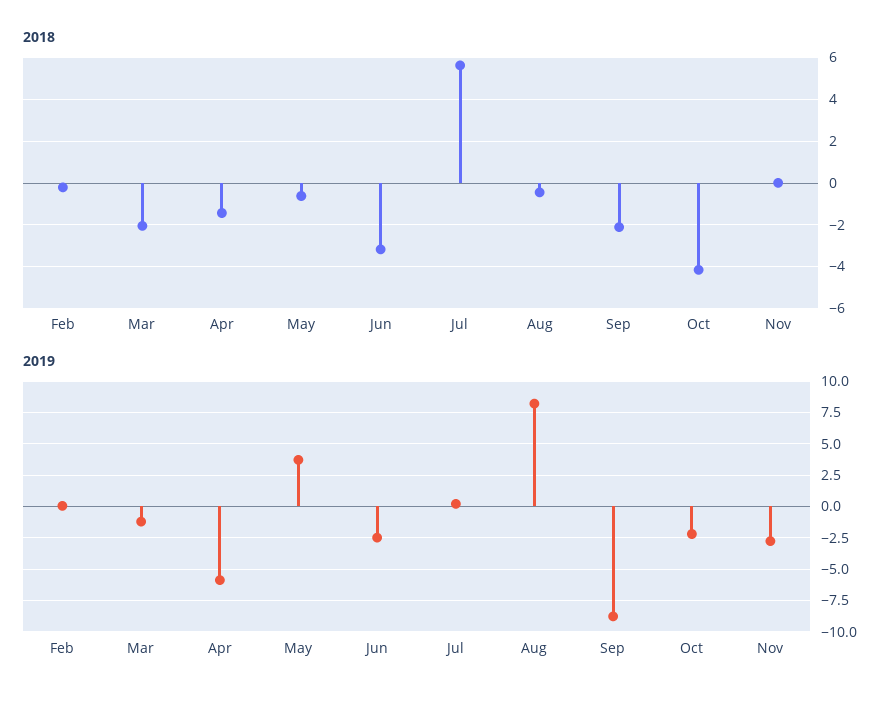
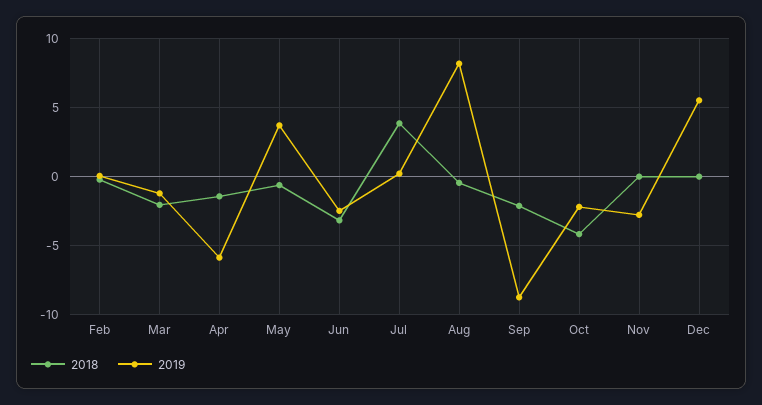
2018, Jul: 5.5 -> 4
2018, Dec: none -> 0
2019, Dec: none -> 5.5

